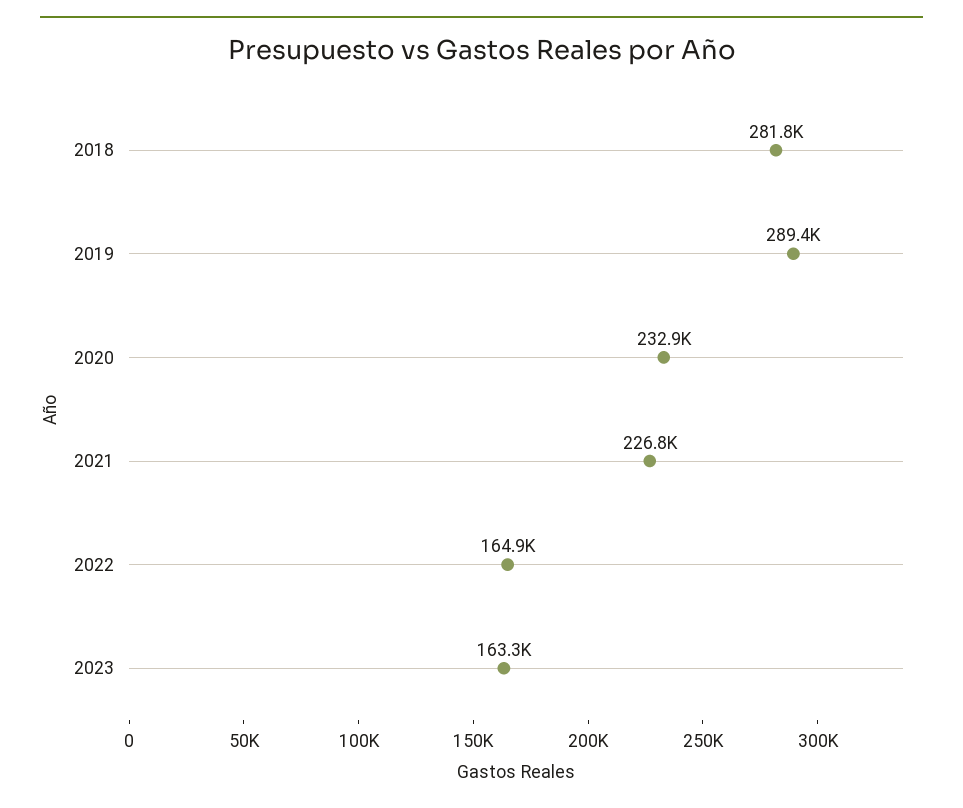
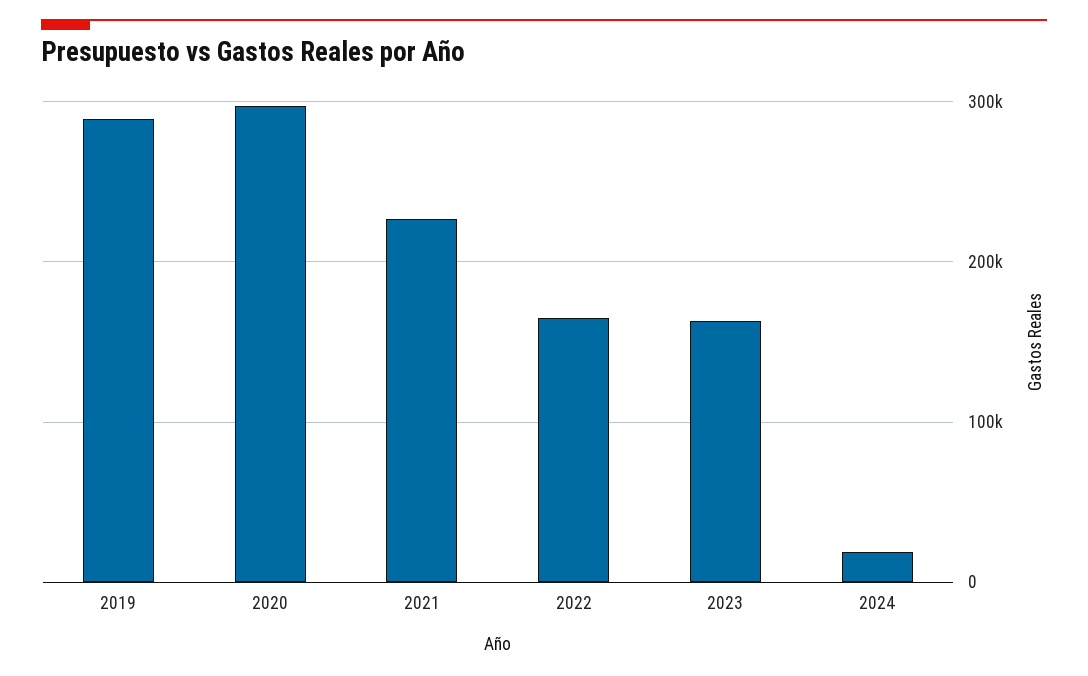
2018: 281800 -> none
2020: 232900 -> 300000
2024: none -> 20000

